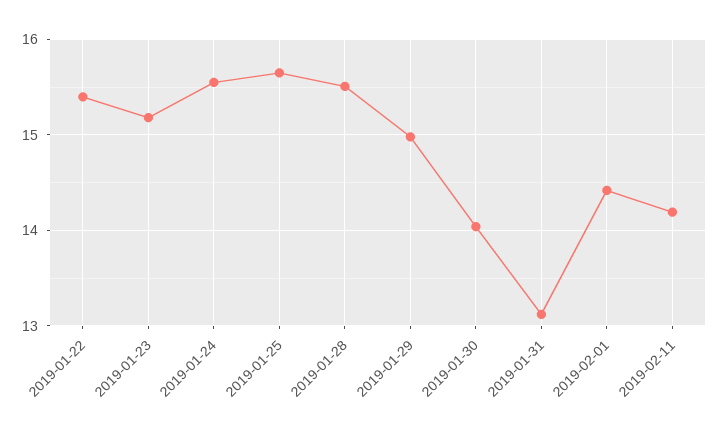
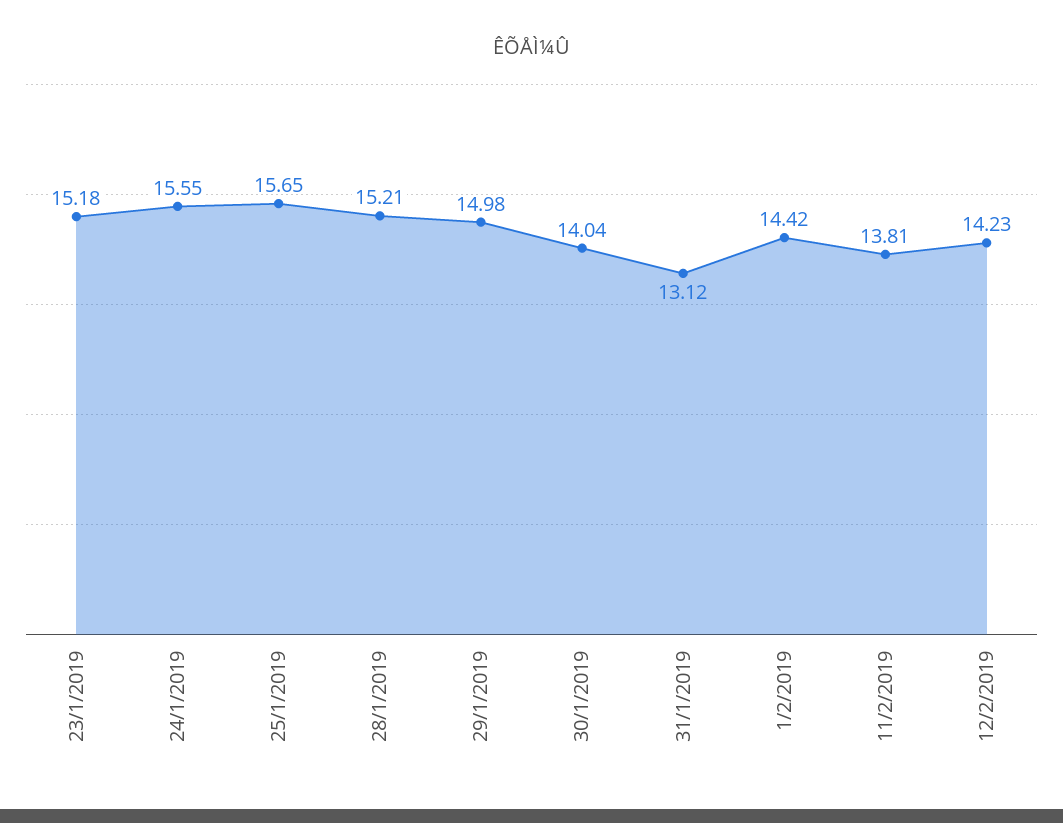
2019-01-22: 15.4 -> none
2019-01-28: 15.5 -> 15.21
2019-02-11: 14.2 -> 13.81
12/2/2019: none -> 14.23

